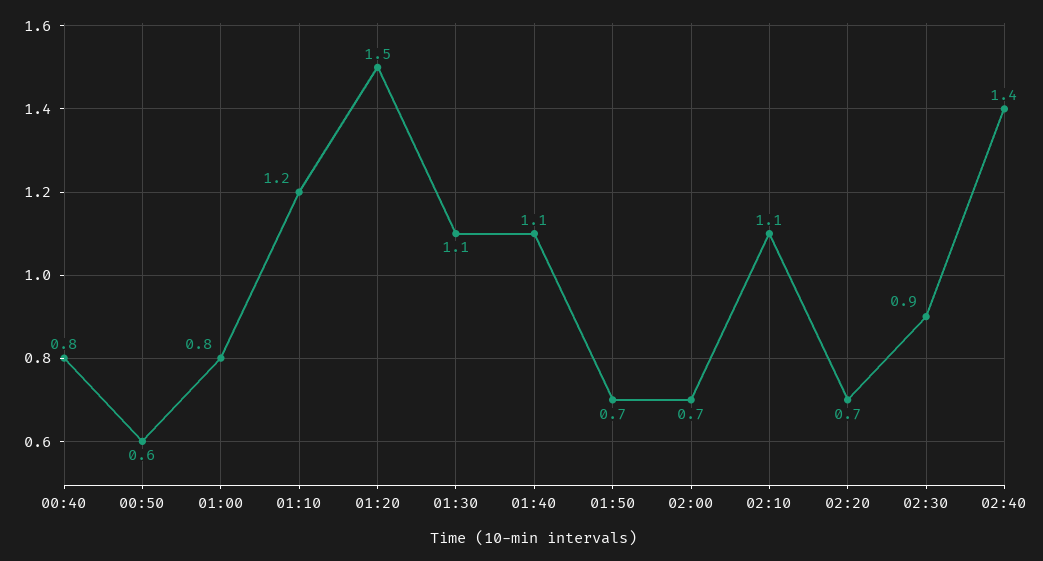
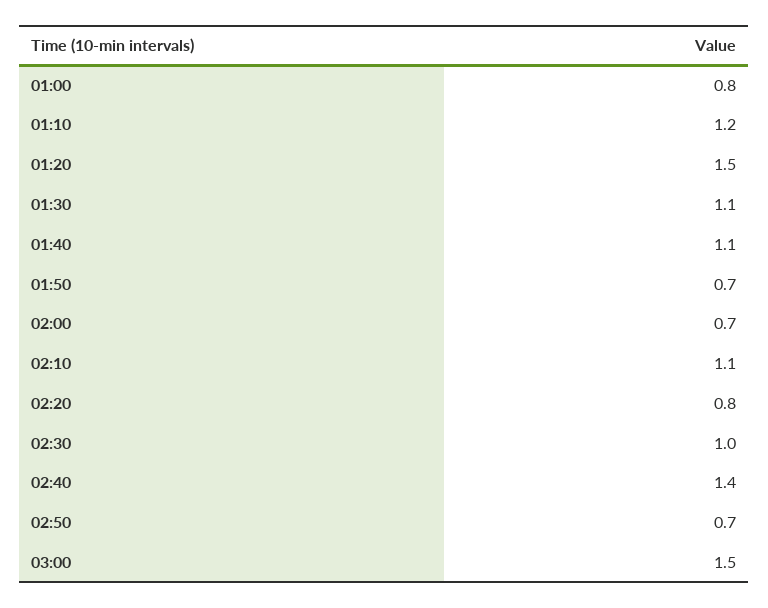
00:40: 0.8 -> none
00:50: 0.6 -> none
02:20: 0.7 -> 0.8
02:30: 0.9 -> 1
02:50: none -> 0.7
03:00: none -> 1.5

